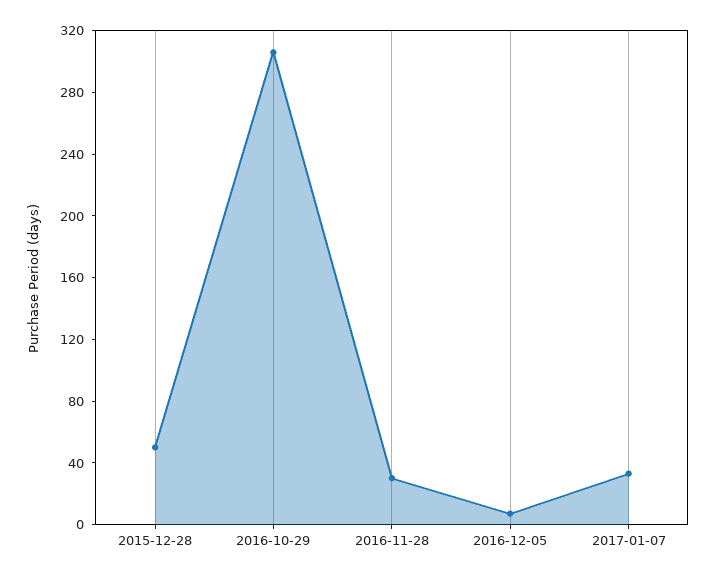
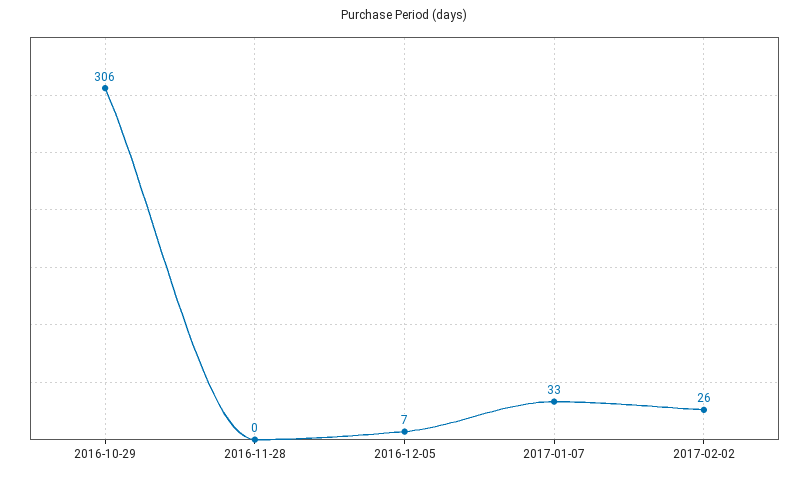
2015-12-28: 50 -> none
2016-11-28: 30 -> 0
2017-02-02: none -> 26

